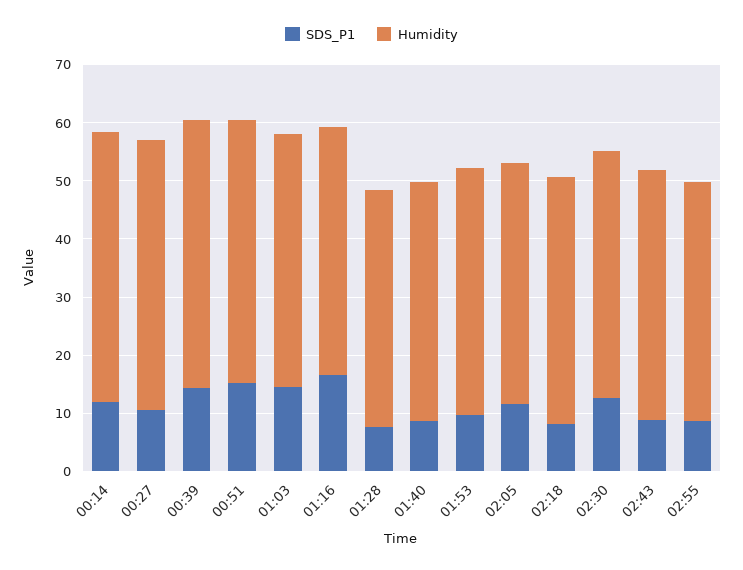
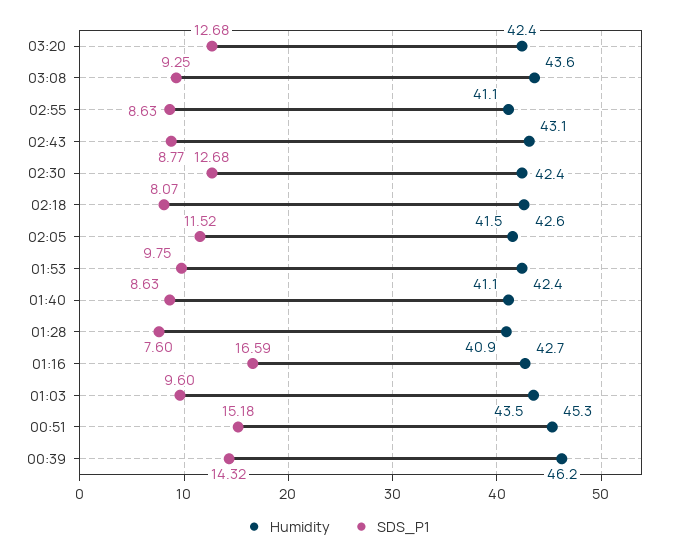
SDS_P1, 00:14: 12 -> none
Humidity, 00:14: 46 -> none
SDS_P1, 00:27: 10 -> none
Humidity, 00:27: 46 -> none
SDS_P1, 01:03: 14 -> 9.6
Humidity, 03:20: none -> 42.4
SDS_P1, 03:20: none -> 12.68
Humidity, 03:08: none -> 43.6
SDS_P1, 03:08: none -> 9.25

